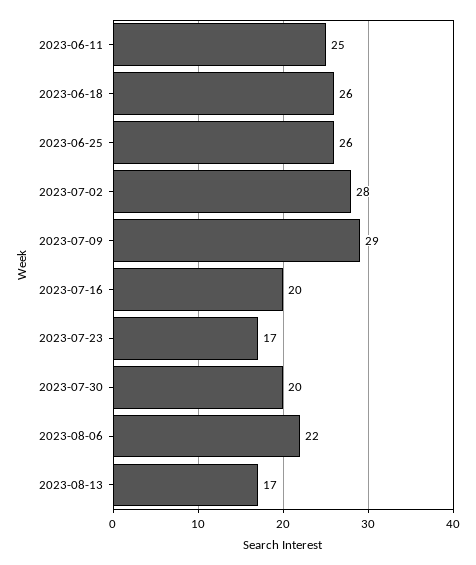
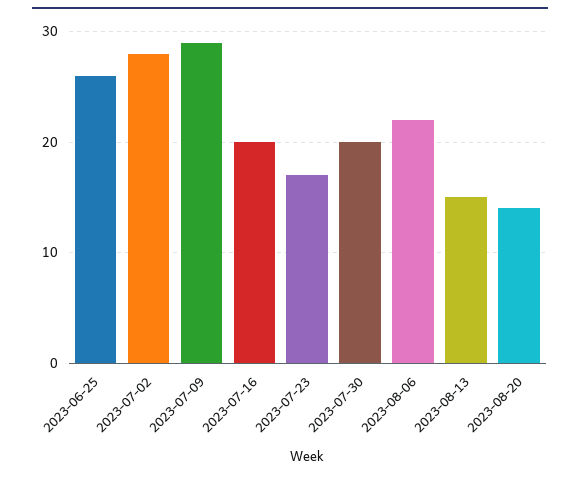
2023-06-11: 25 -> none
2023-06-18: 26 -> none
2023-08-13: 17 -> 15
2023-08-20: none -> 14

